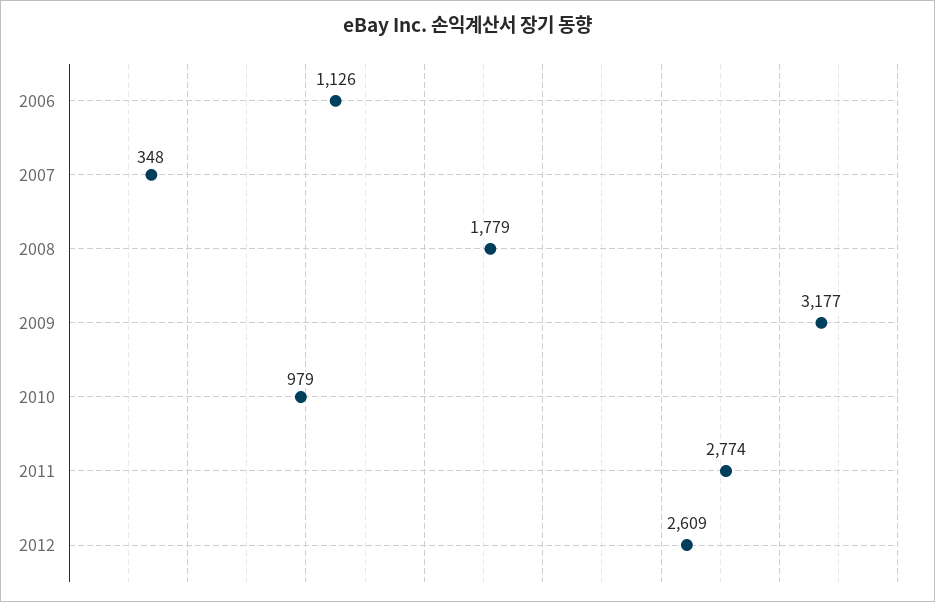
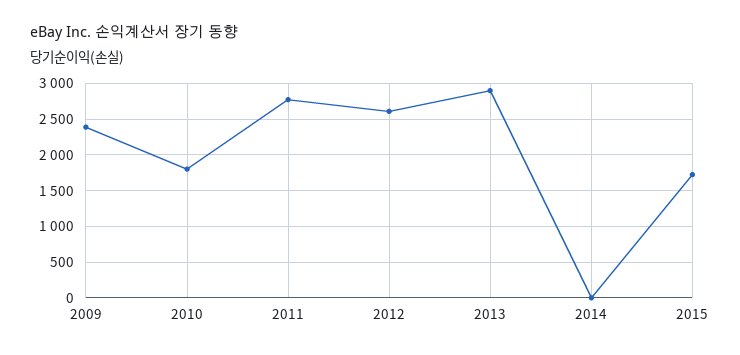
2006: 1126 -> none
2007: 348 -> none
2008: 1779 -> none
2009: 3177 -> 2400
2010: 979 -> 1800
2013: none -> 2900
2014: none -> 0
2015: none -> 1700

